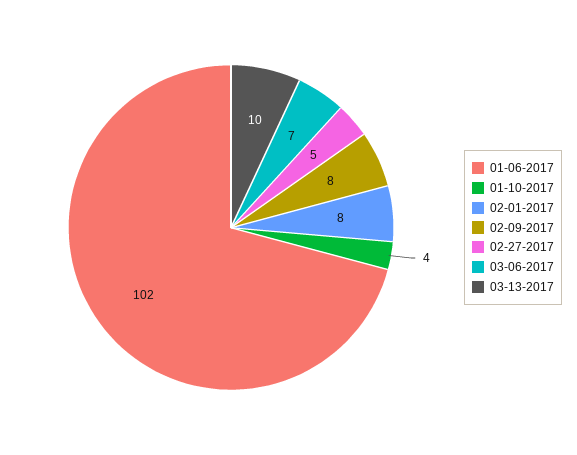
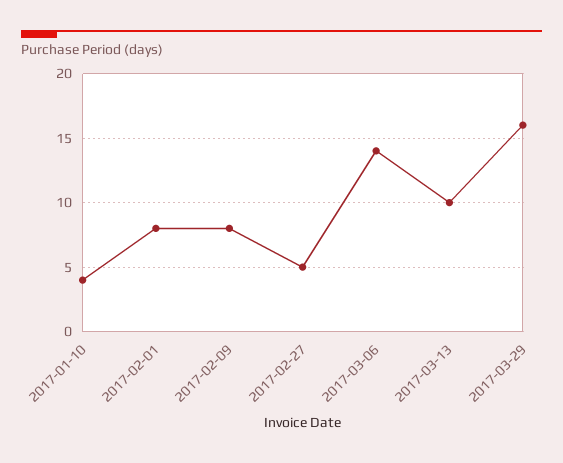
01-06-2017: 102 -> none
03-06-2017: 7 -> 14
2017-03-29: none -> 16

